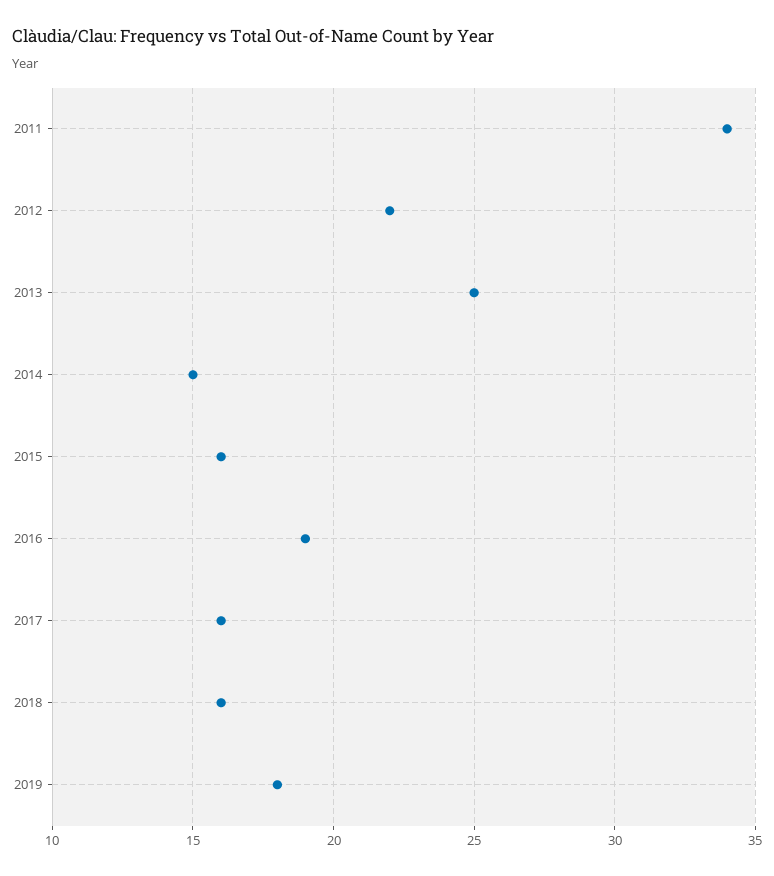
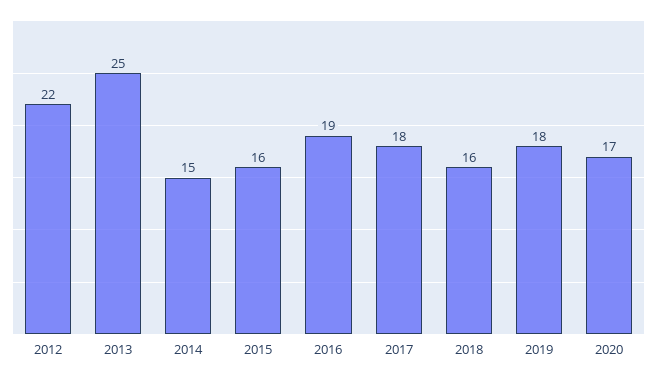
2011: 34 -> none
2017: 16 -> 18
2020: none -> 17

